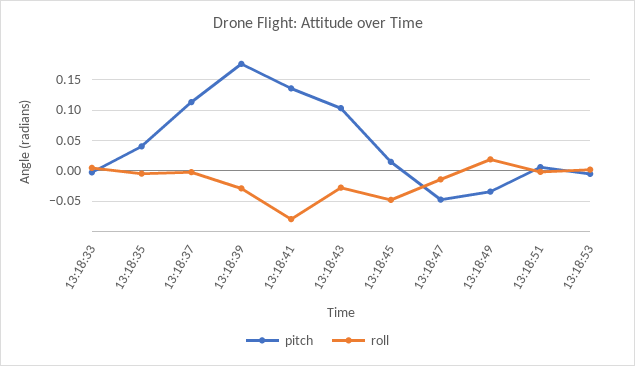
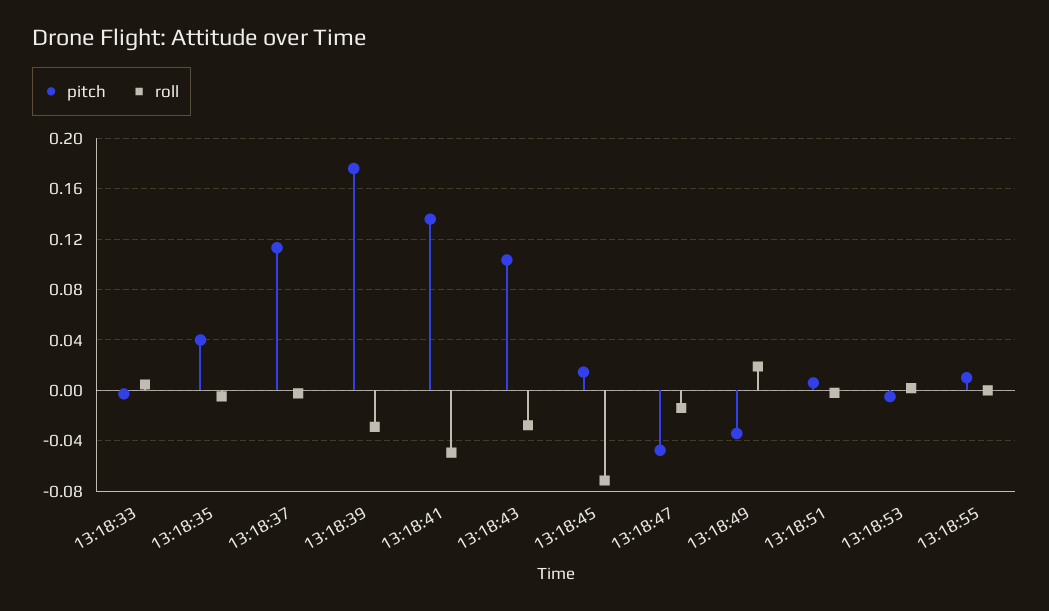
roll, 13:18:41: -0.08 -> -0.05
roll, 13:18:45: -0.05 -> -0.07
pitch, 13:18:55: none -> 0.01
roll, 13:18:55: none -> 0

